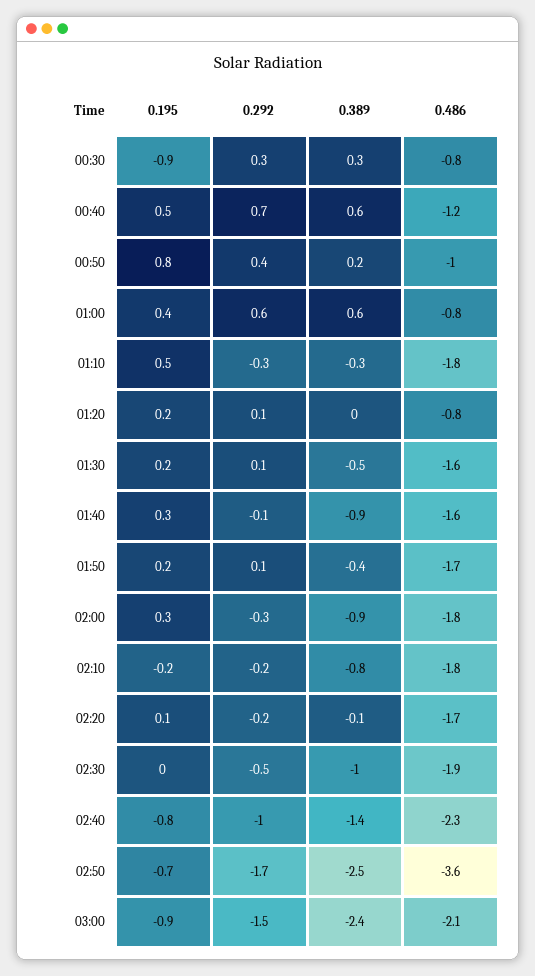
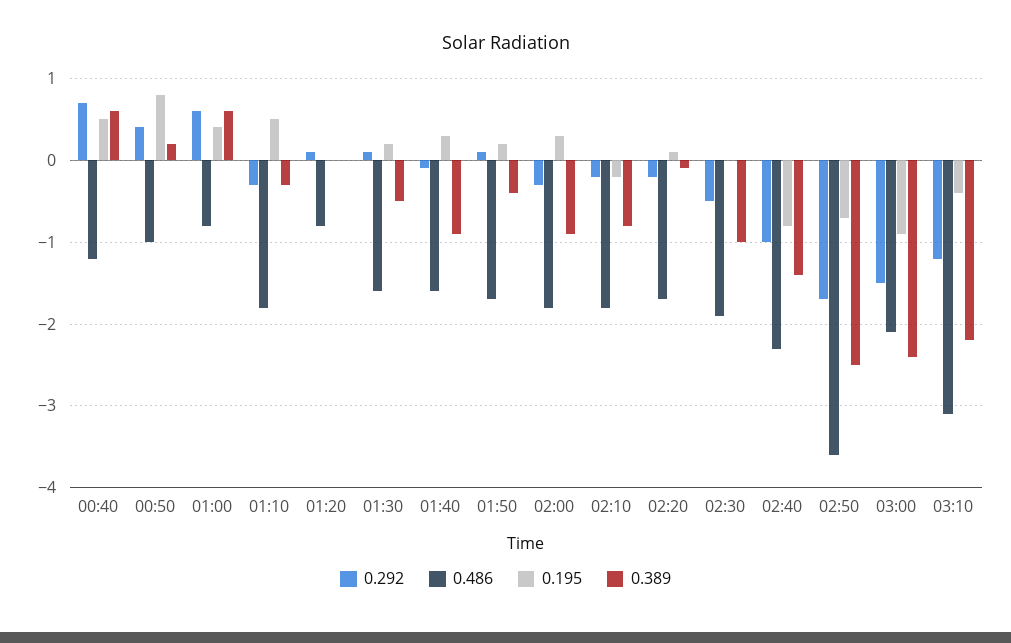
0.195, 00:30: -0.9 -> none
0.292, 00:30: 0.3 -> none
0.389, 00:30: 0.3 -> none
0.486, 00:30: -0.8 -> none
0.195, 01:20: 0.2 -> 0
0.292, 03:10: none -> -1.2
0.486, 03:10: none -> -3.1
0.195, 03:10: none -> -0.4
0.389, 03:10: none -> -2.2

